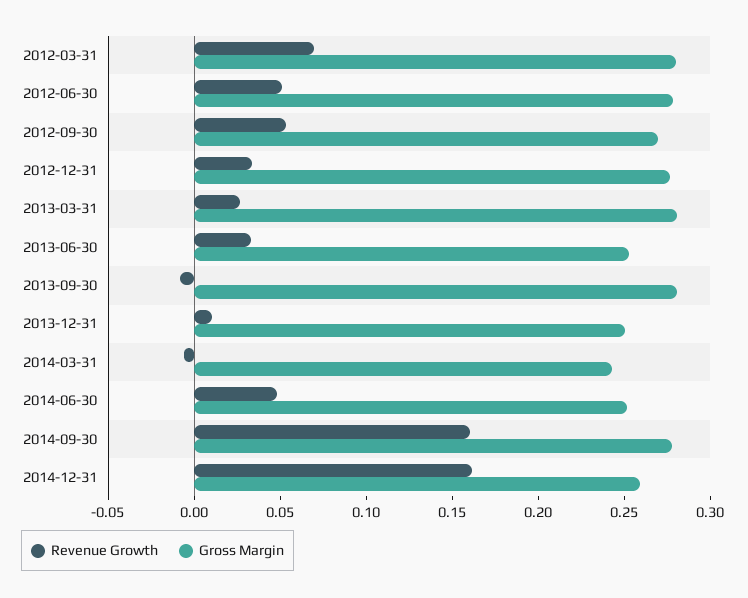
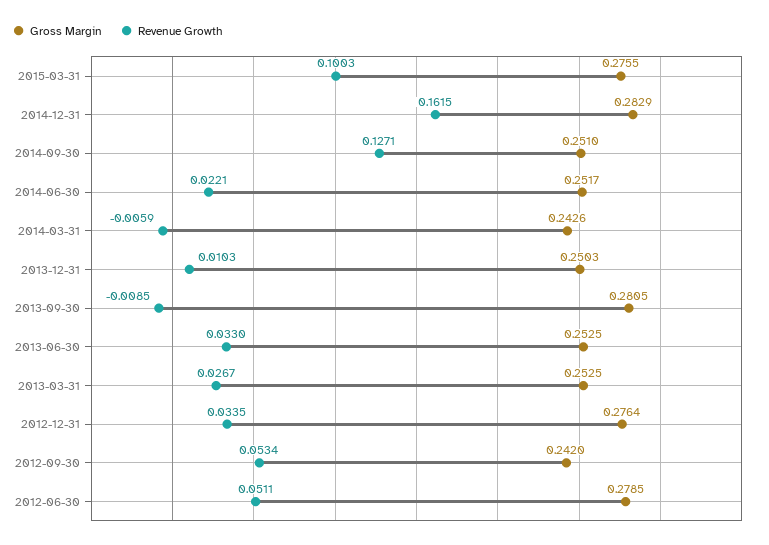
Revenue Growth, 2012-03-31: 0.07 -> none
Gross Margin, 2012-03-31: 0.28 -> none
Gross Margin, 2012-09-30: 0.27 -> 0.242
Gross Margin, 2013-03-31: 0.28 -> 0.2525
Revenue Growth, 2014-06-30: 0.05 -> 0.0221
Revenue Growth, 2014-09-30: 0.16 -> 0.1271
Gross Margin, 2014-09-30: 0.28 -> 0.251
Gross Margin, 2014-12-31: 0.26 -> 0.2829
Gross Margin, 2015-03-31: none -> 0.2755
Revenue Growth, 2015-03-31: none -> 0.1003

